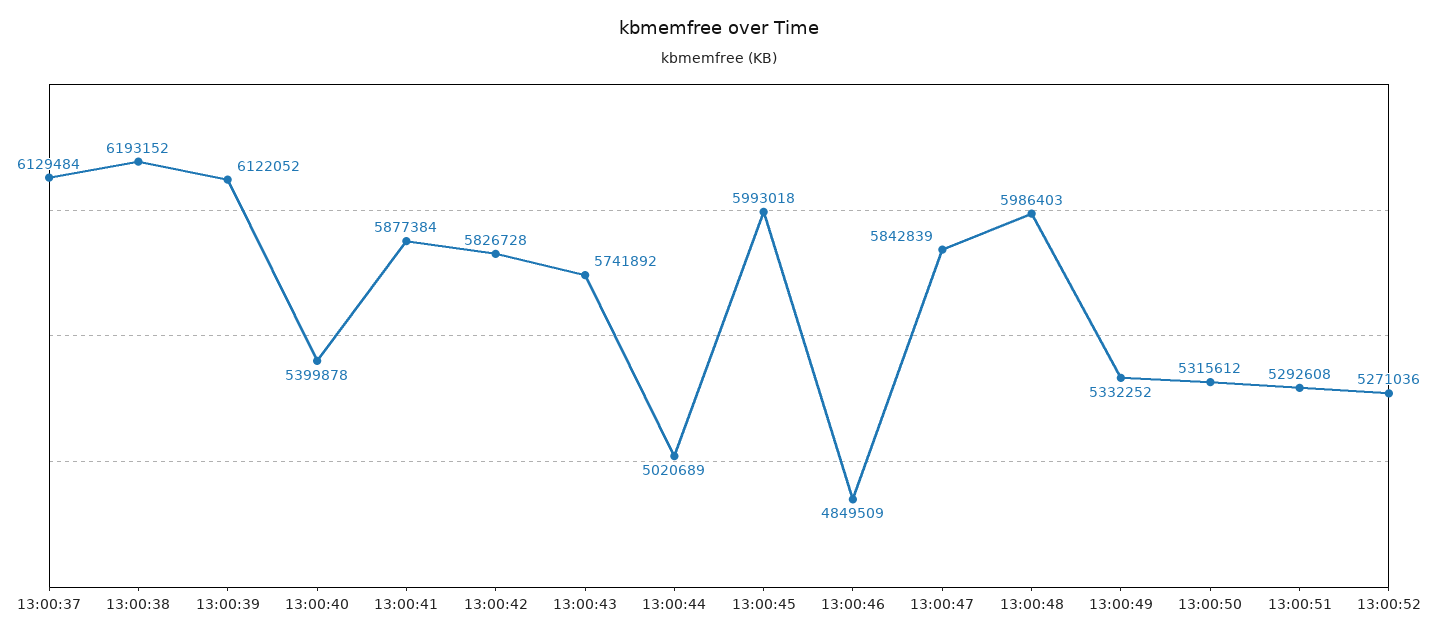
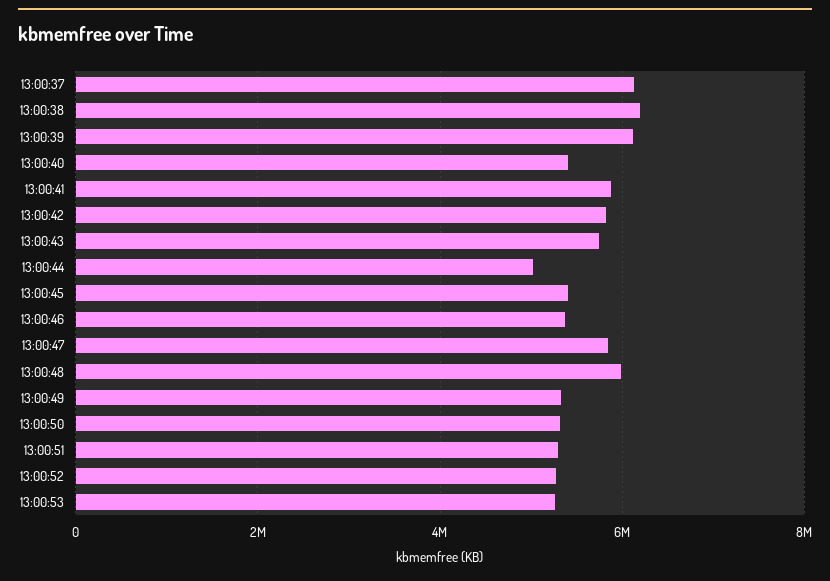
13:00:45: 5993018 -> 5400000
13:00:46: 4849509 -> 5400000
13:00:53: none -> 5200000

